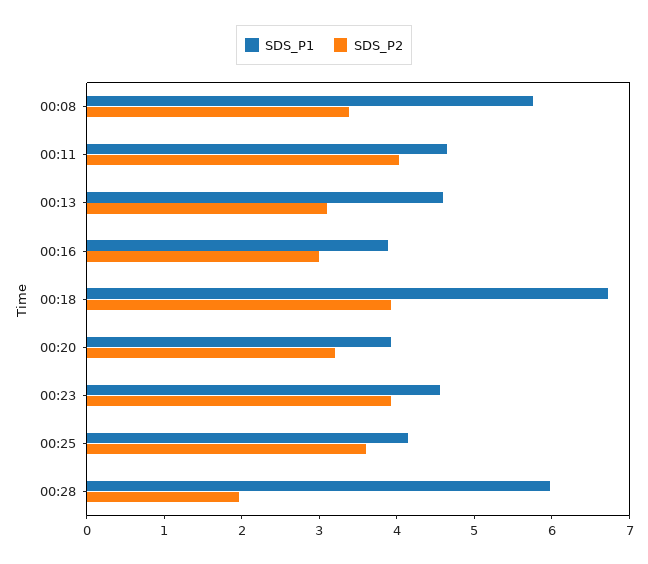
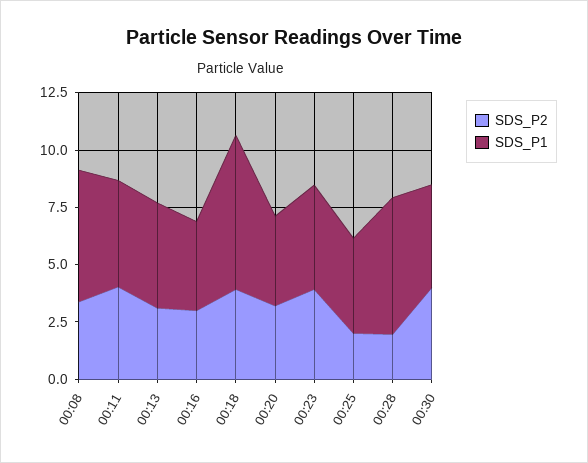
SDS_P2, 00:25: 3.6 -> 2
SDS_P2, 00:30: none -> 4
SDS_P1, 00:30: none -> 4.5

